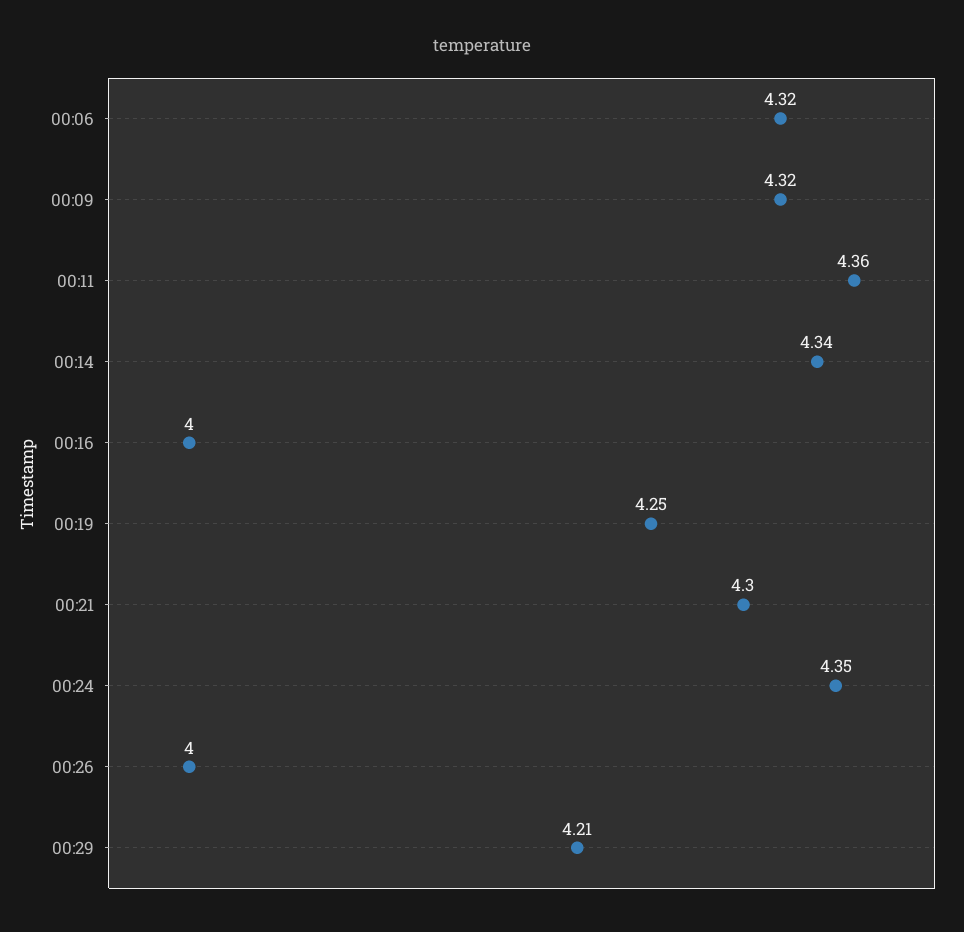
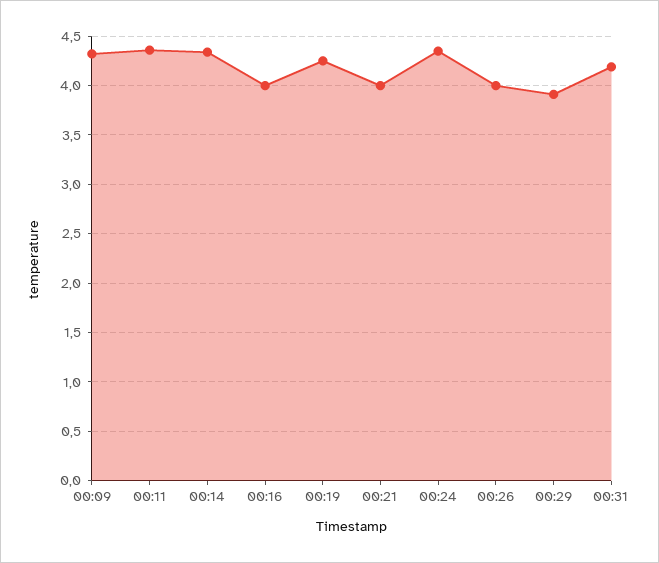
00:06: 4.32 -> none
00:21: 4.3 -> 4
00:29: 4.21 -> 3.9
00:31: none -> 4.2

